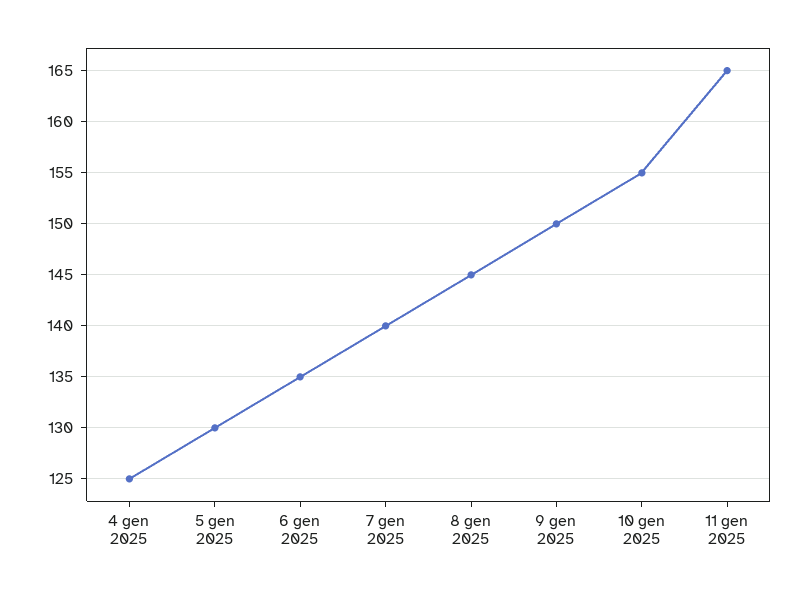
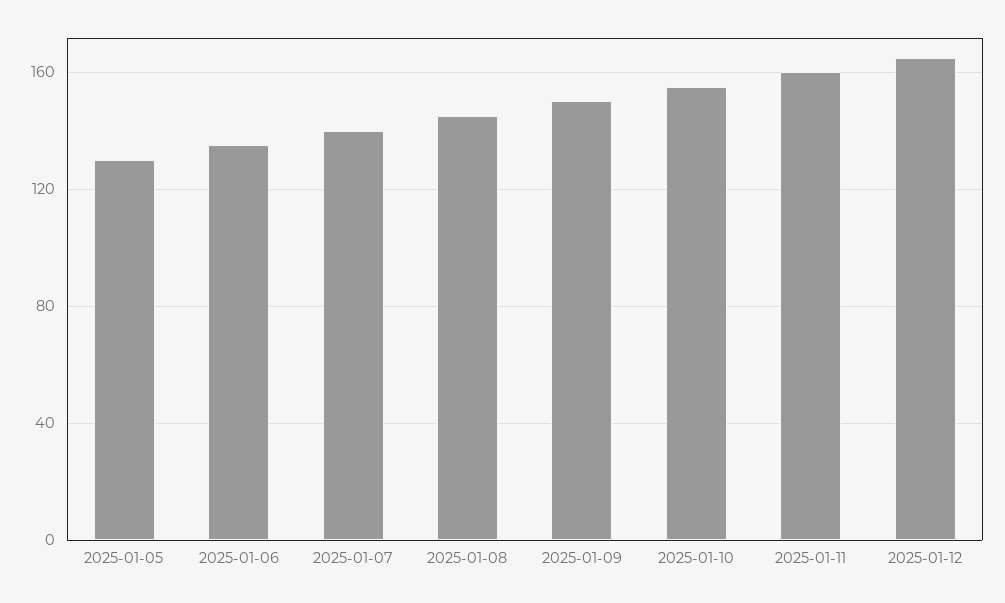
4 gen 2025: 125 -> none
11 gen 2025: 165 -> 160
2025-01-12: none -> 165

